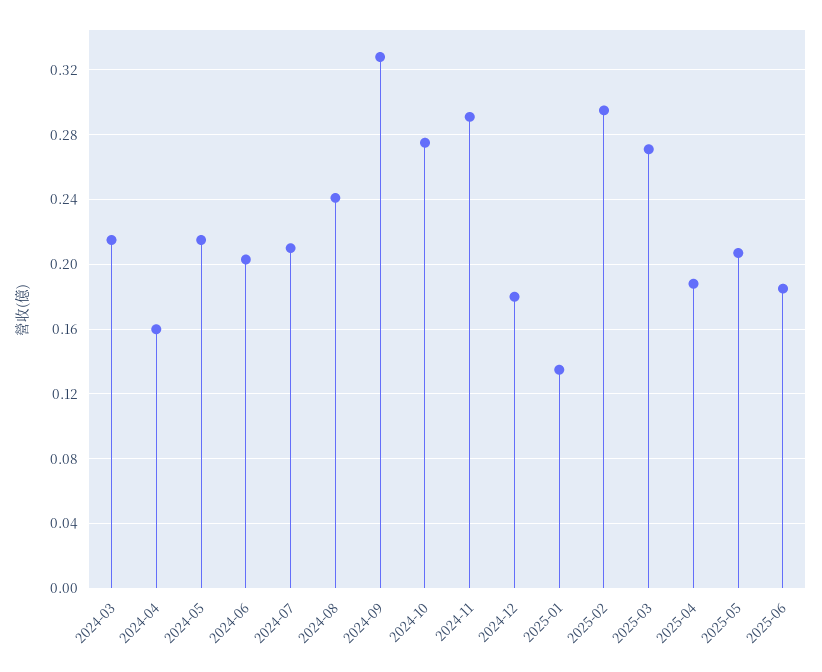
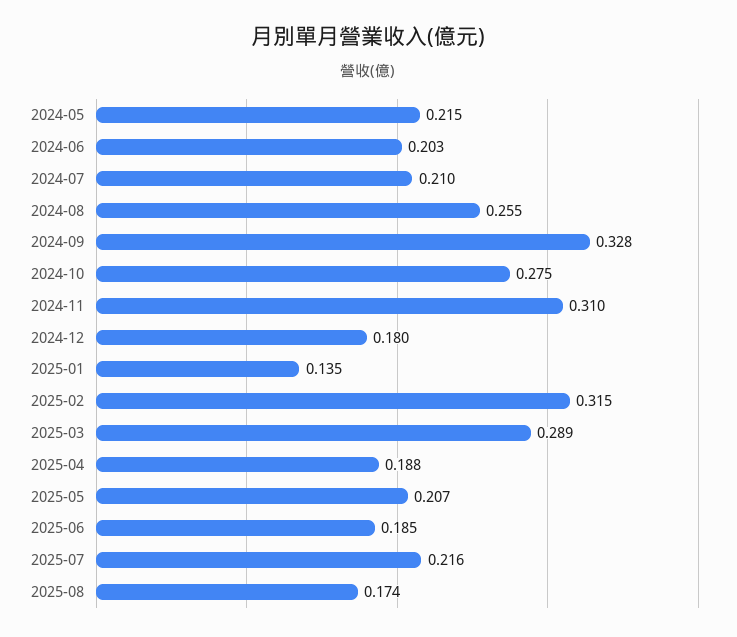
2024-03: 0.215 -> none
2024-04: 0.16 -> none
2024-08: 0.24 -> 0.255
2024-11: 0.29 -> 0.31
2025-02: 0.295 -> 0.315
2025-03: 0.27 -> 0.289
2025-07: none -> 0.216
2025-08: none -> 0.174

